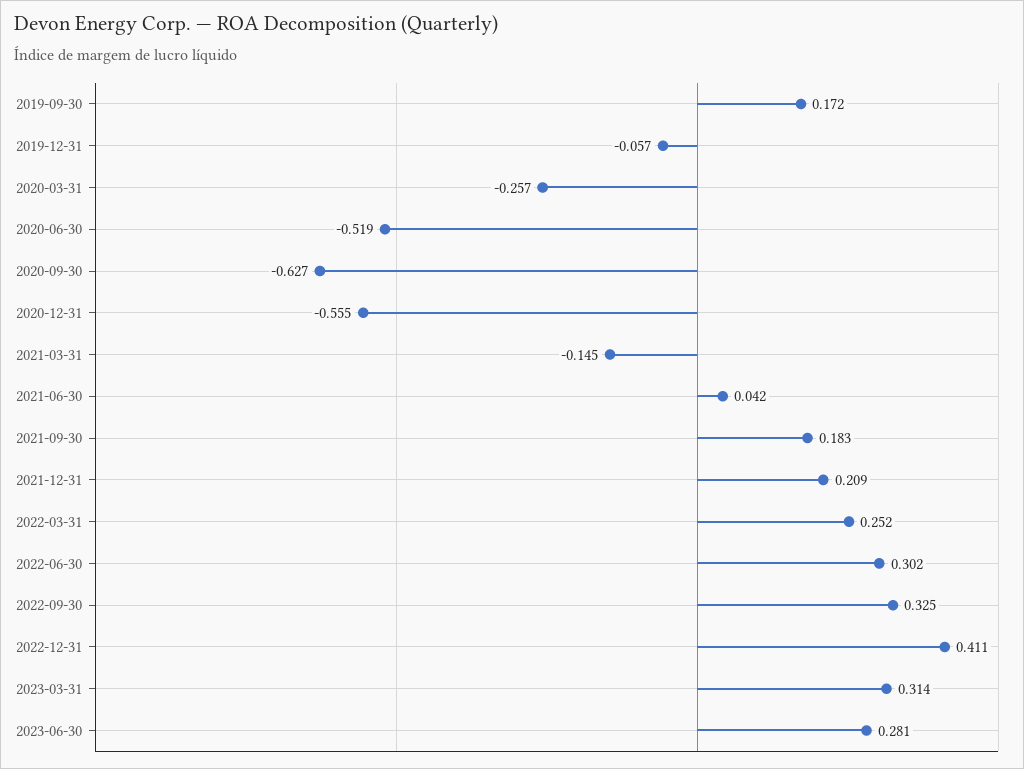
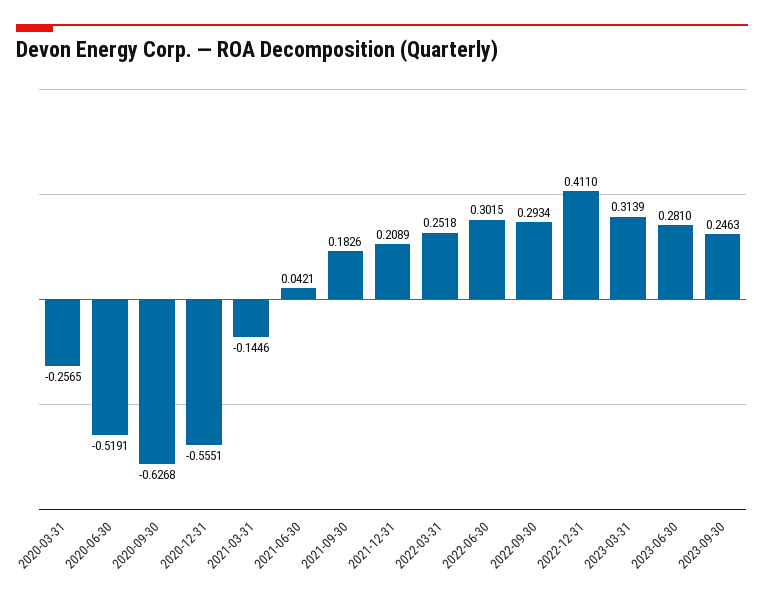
2019-09-30: 0.172 -> none
2019-12-31: -0.057 -> none
2022-09-30: 0.325 -> 0.2934
2023-09-30: none -> 0.2463

